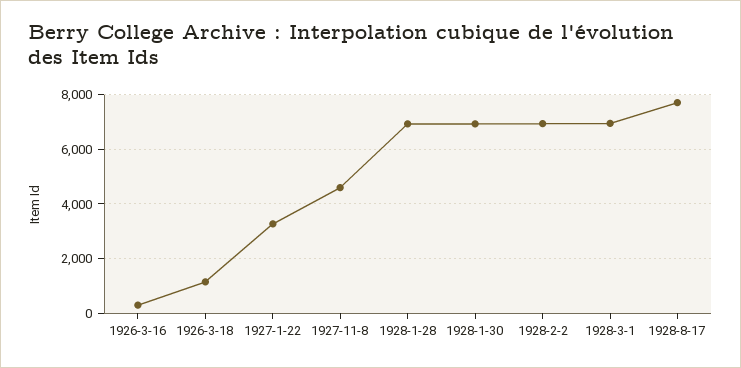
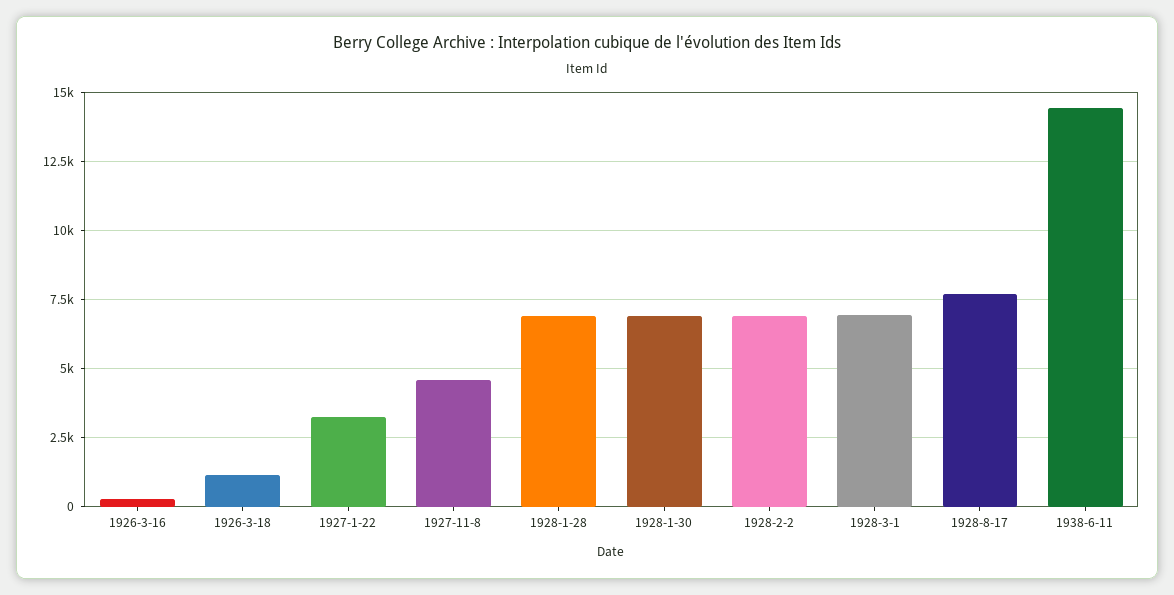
1938-6-11: none -> 14500

